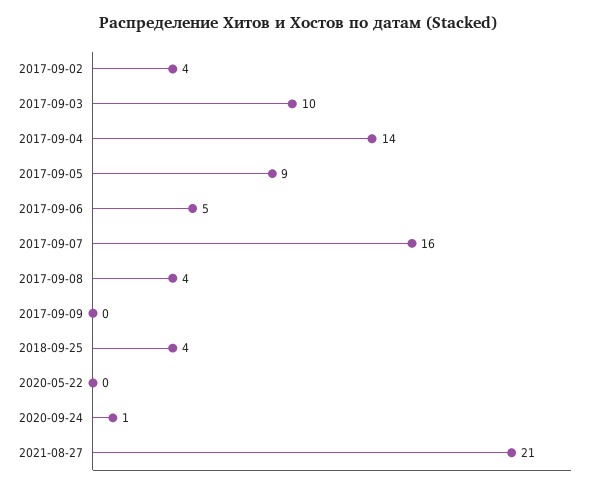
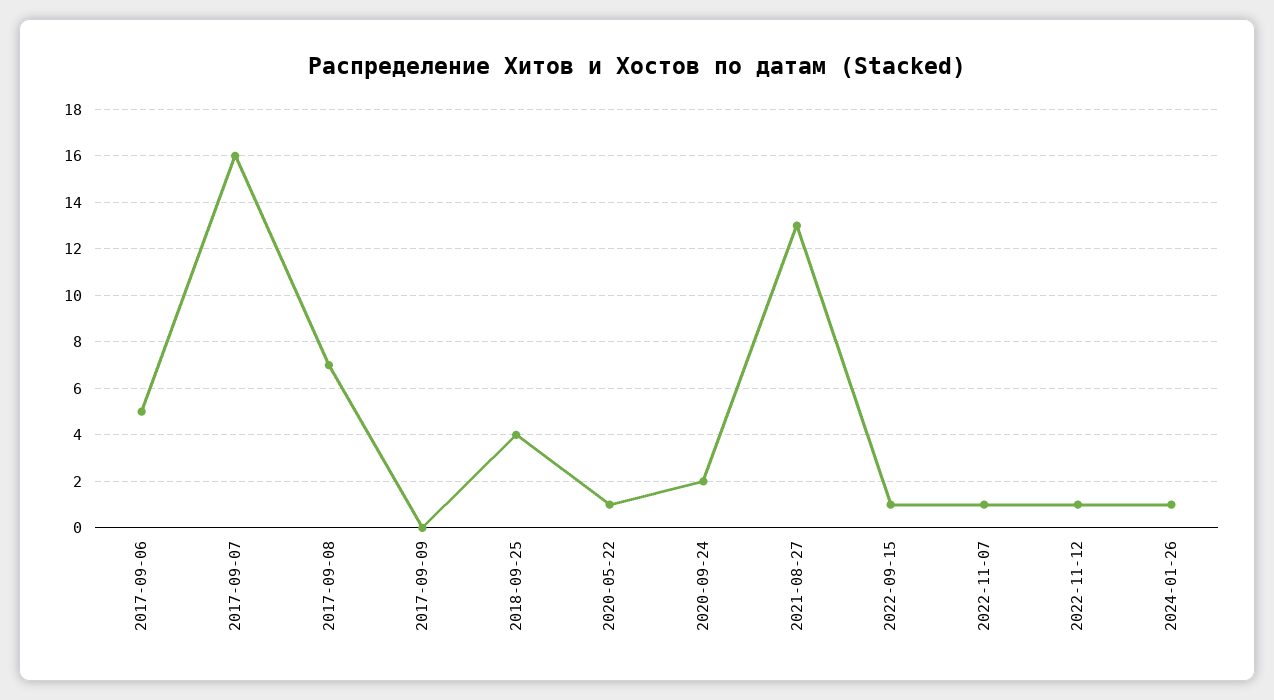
2017-09-02: 4 -> none
2017-09-03: 10 -> none
2017-09-04: 14 -> none
2017-09-05: 9 -> none
2017-09-08: 4 -> 7
2020-05-22: 0 -> 1
2020-09-24: 1 -> 2
2021-08-27: 21 -> 13
2022-09-15: none -> 1
2022-11-07: none -> 1
2022-11-12: none -> 1
2024-01-26: none -> 1

